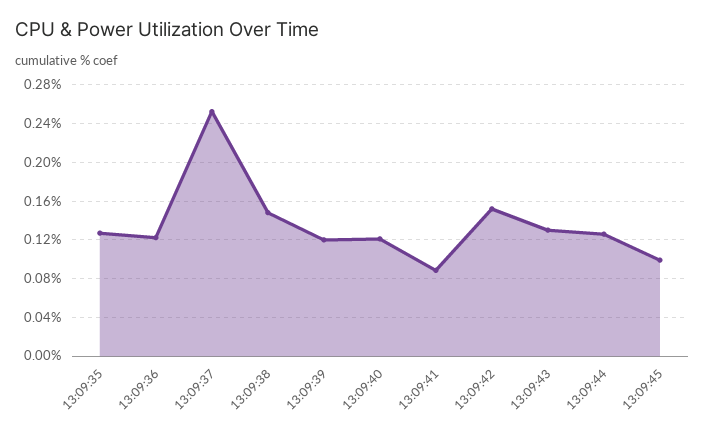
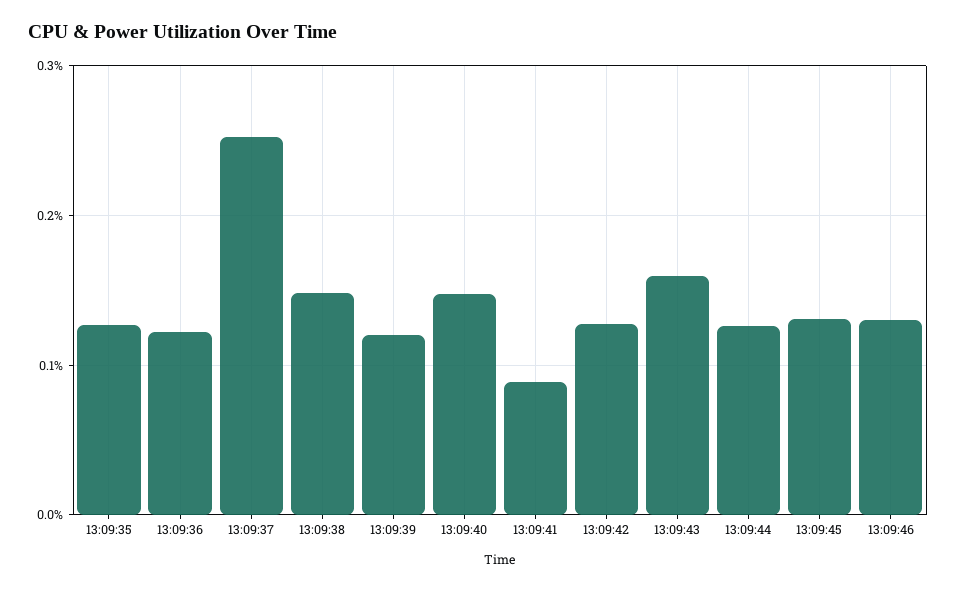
13:09:40: 0.12 -> 0.15
13:09:42: 0.15 -> 0.13
13:09:43: 0.13 -> 0.16
13:09:45: 0.1 -> 0.13
13:09:46: none -> 0.13

